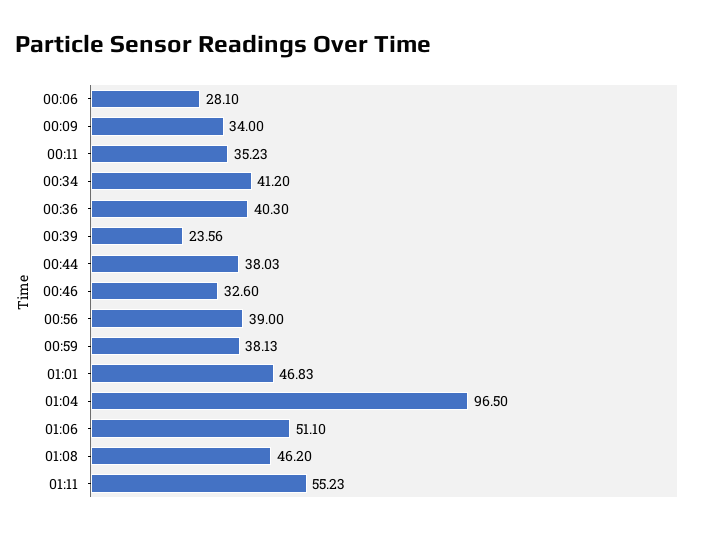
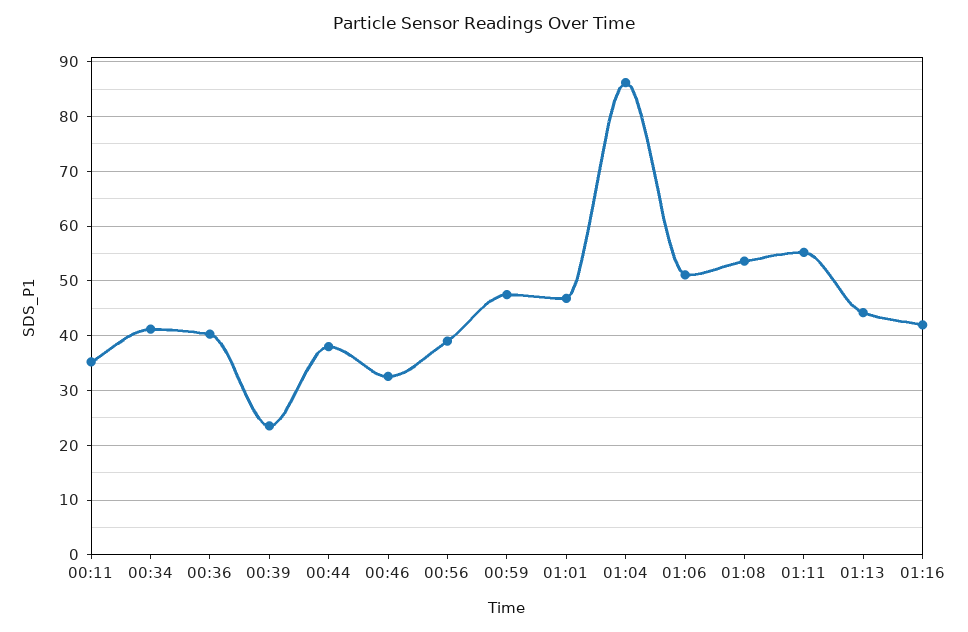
00:06: 28.1 -> none
00:09: 34 -> none
00:59: 38.13 -> 48
01:04: 96.5 -> 86
01:08: 46.2 -> 54
01:13: none -> 44
01:16: none -> 42

